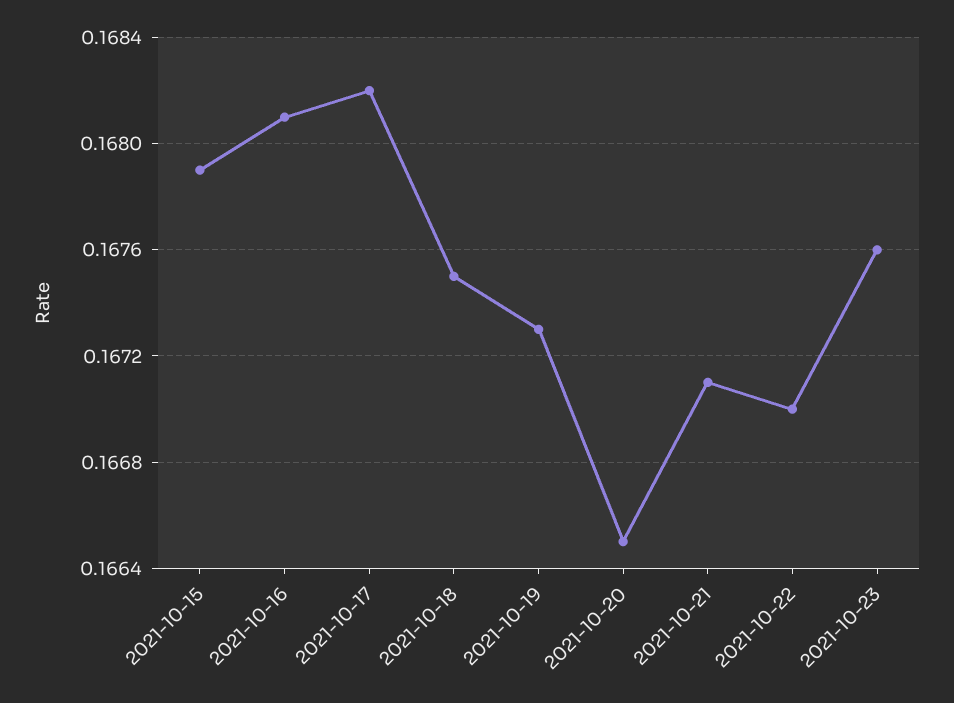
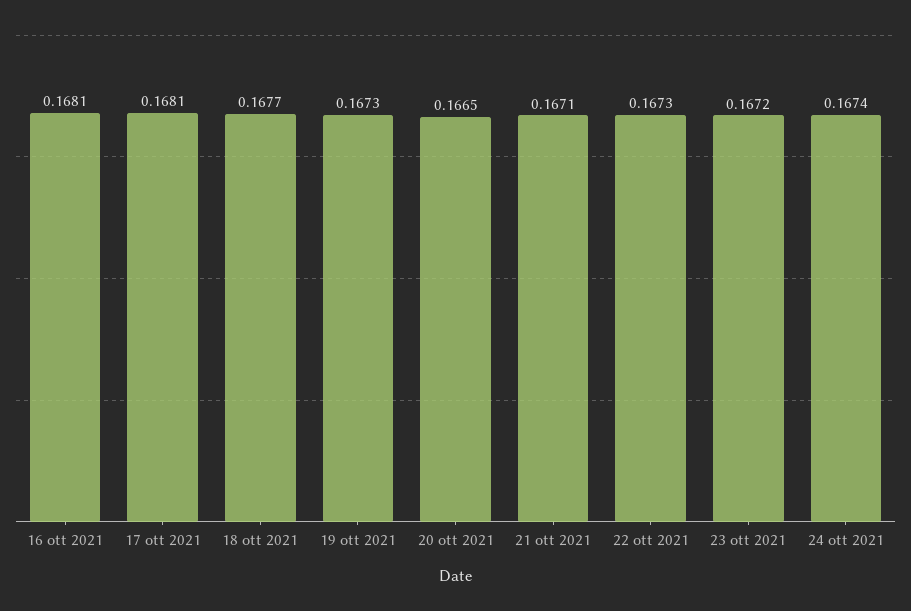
2021-10-15: 0.1679 -> none
2021-10-17: 0.1682 -> 0.1681
2021-10-18: 0.1675 -> 0.1677
2021-10-22: 0.167 -> 0.1673
2021-10-23: 0.1676 -> 0.1672
24 ott 2021: none -> 0.1674

